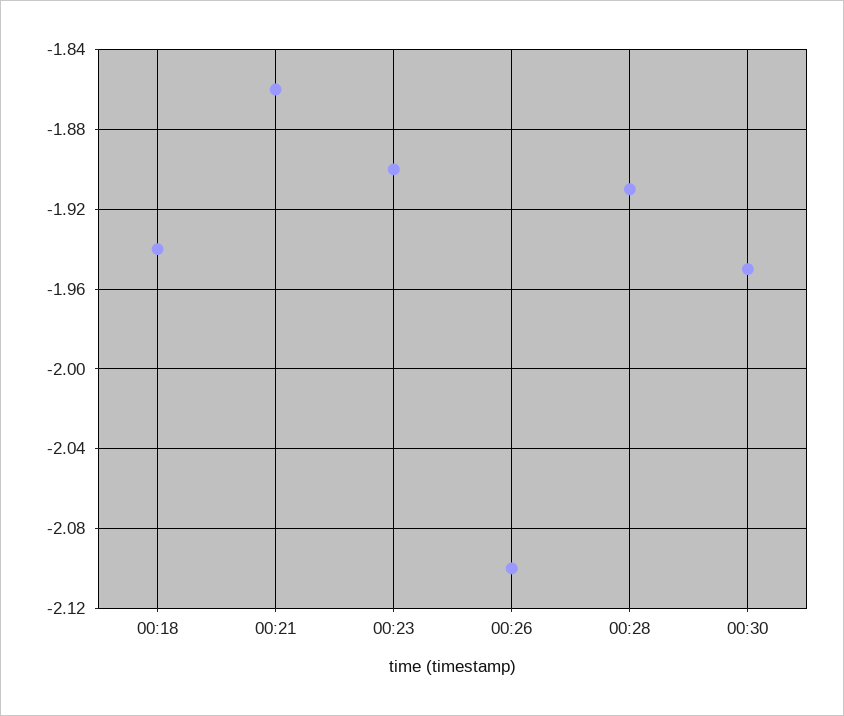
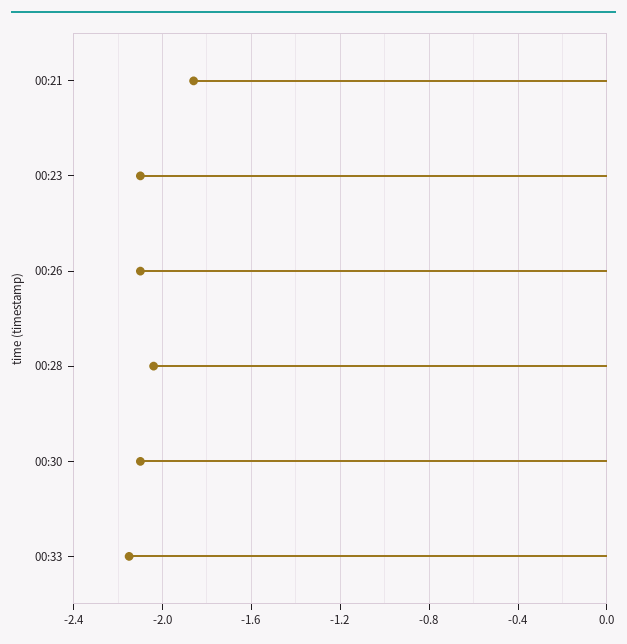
00:18: -1.94 -> none
00:23: -1.9 -> -2.1
00:28: -1.91 -> -2.05
00:30: -1.95 -> -2.1
00:33: none -> -2.15

